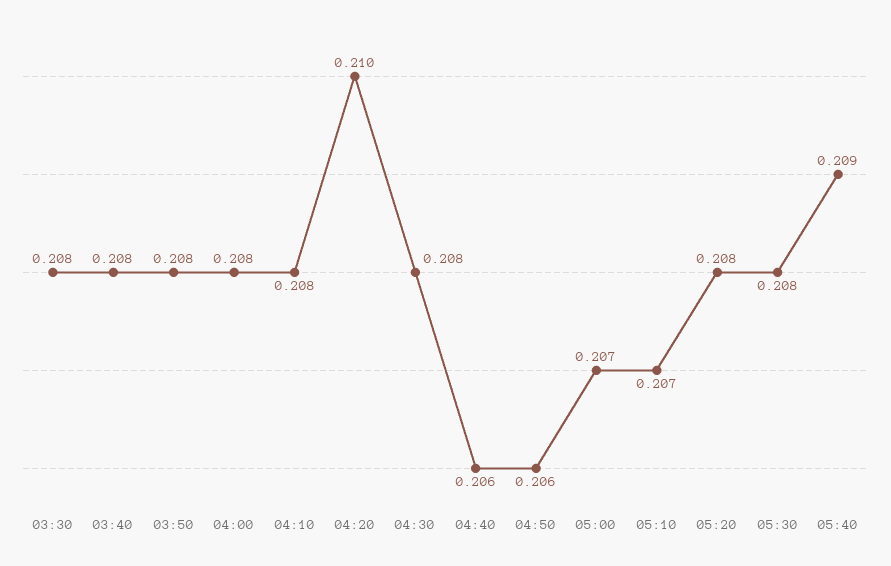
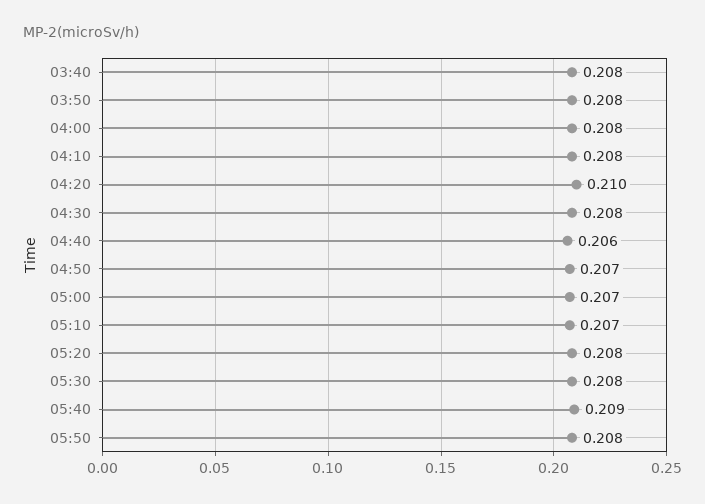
03:30: 0.208 -> none
04:50: 0.206 -> 0.207
05:50: none -> 0.208

